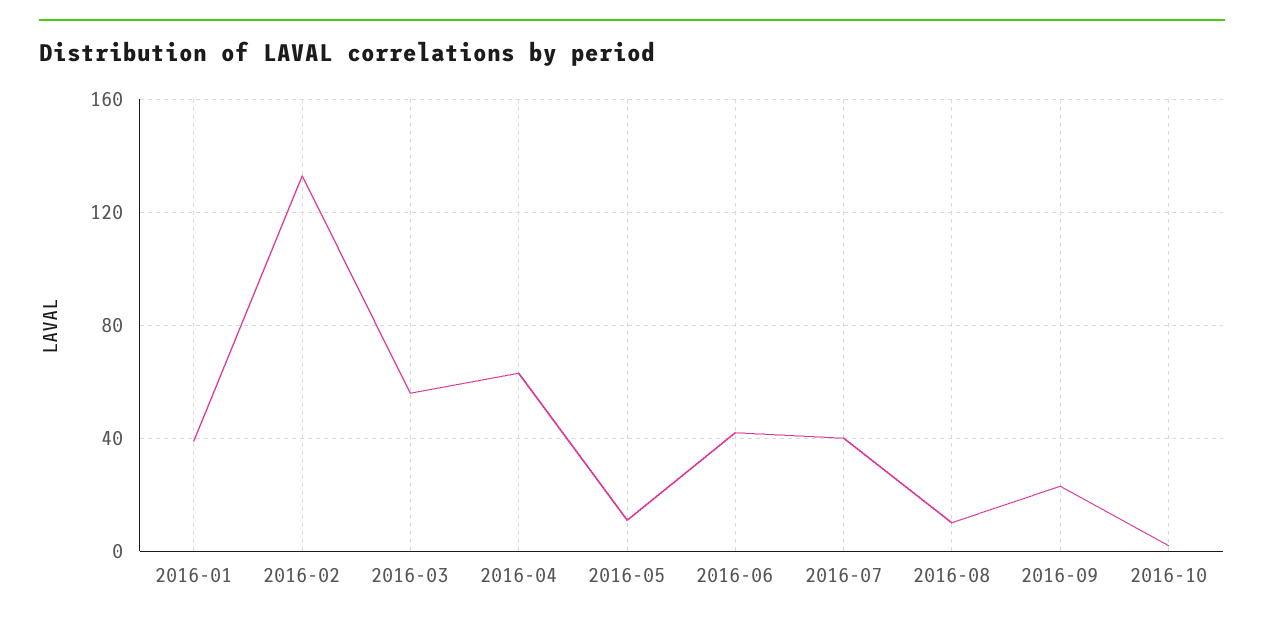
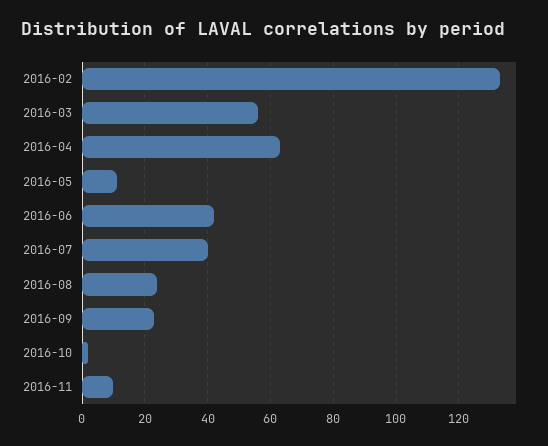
2016-01: 40 -> none
2016-08: 10 -> 25
2016-11: none -> 10

